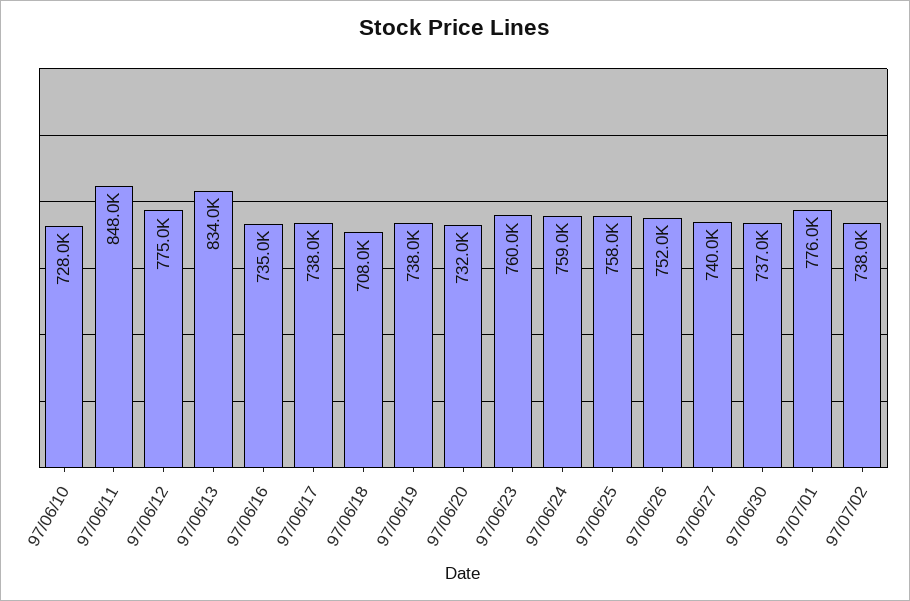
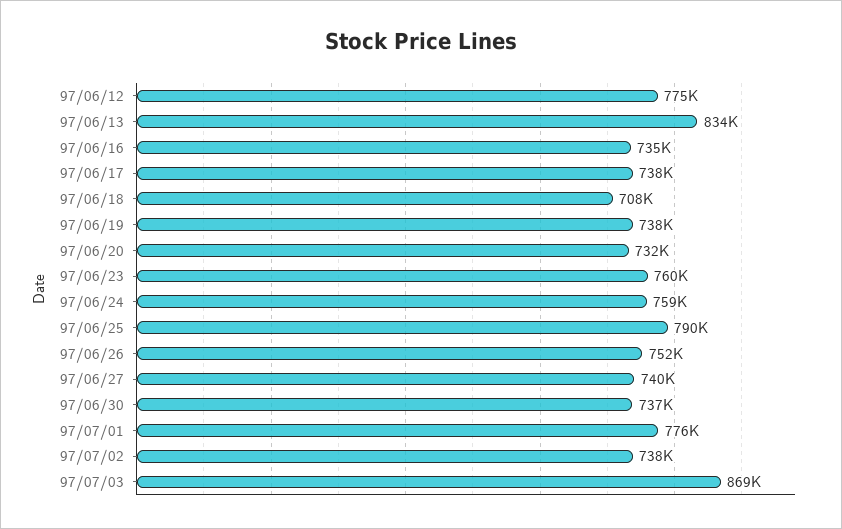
97/06/10: 728000 -> none
97/06/11: 848000 -> none
97/06/25: 758000 -> 790000
97/07/03: none -> 869000

